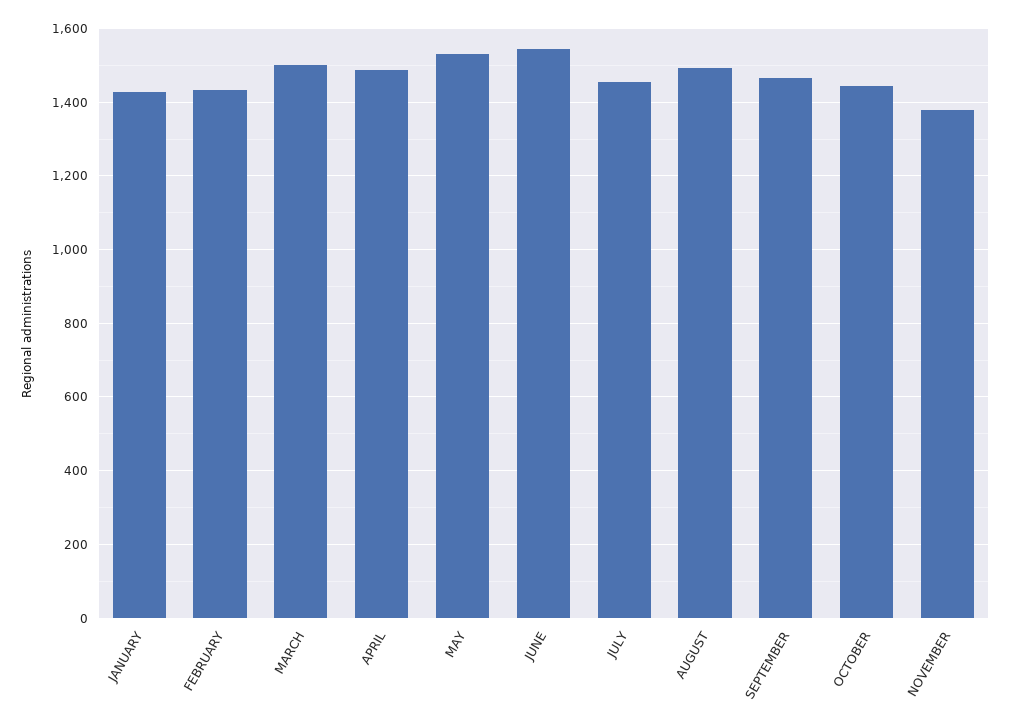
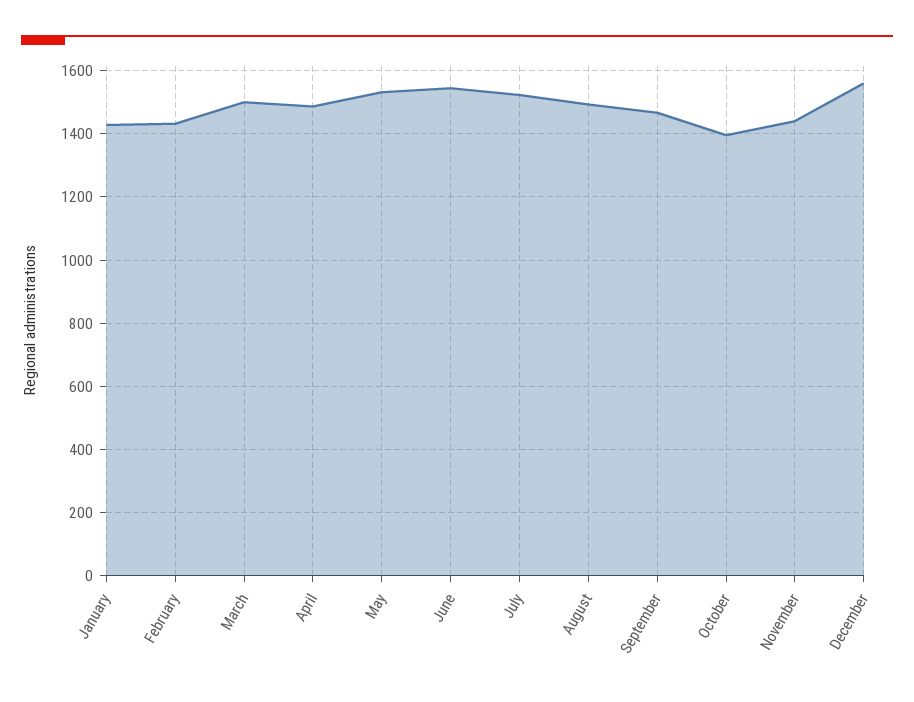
JULY: 1460 -> 1520
OCTOBER: 1440 -> 1400
NOVEMBER: 1380 -> 1440
December: none -> 1560

